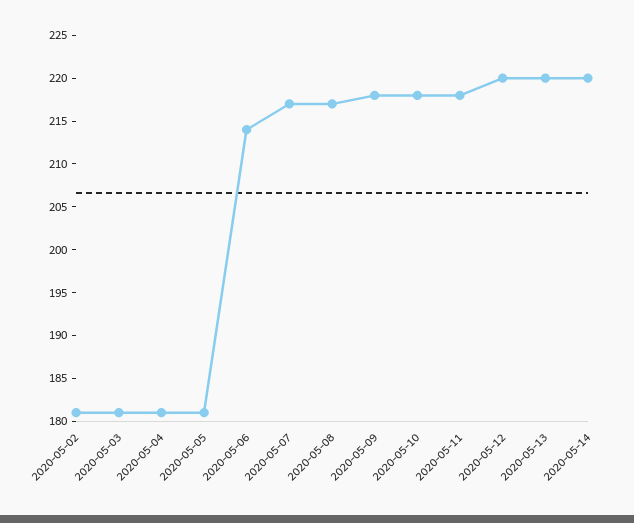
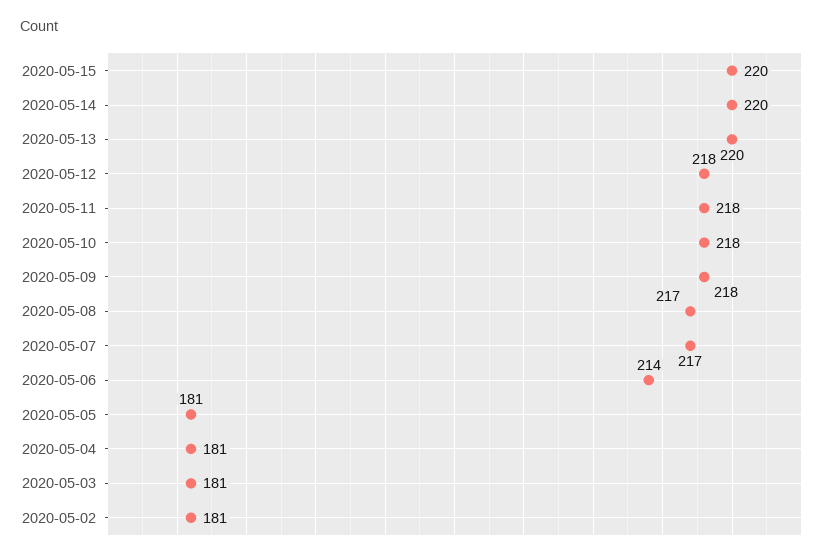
2020-05-12: 220 -> 218
2020-05-15: none -> 220

